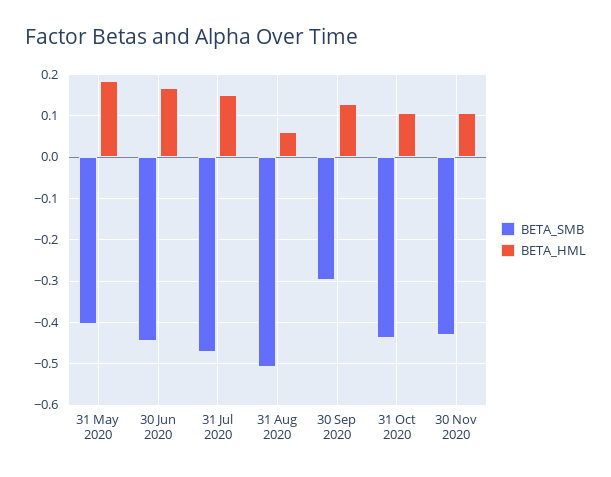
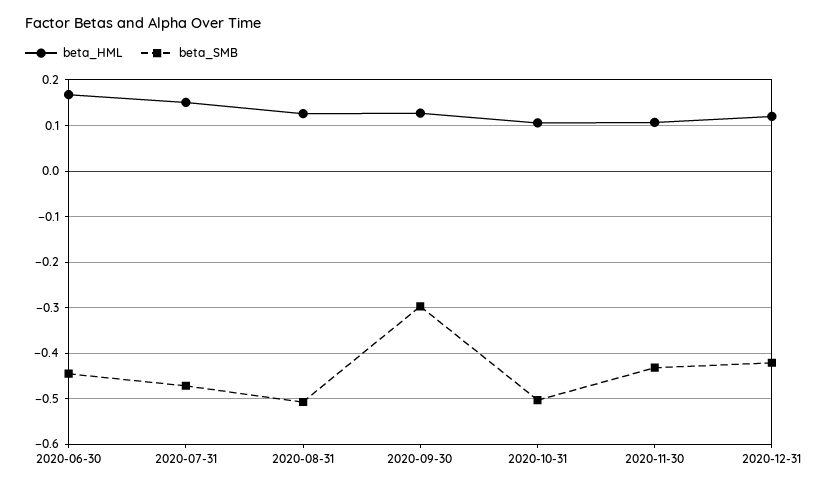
BETA_SMB, 31 May 2020: -0.4 -> none
BETA_HML, 31 May 2020: 0.18 -> none
BETA_HML, 31 Aug 2020: 0.06 -> 0.12
BETA_SMB, 31 Oct 2020: -0.44 -> -0.5
BETA_HML, 2020-12-31: none -> 0.12
BETA_SMB, 2020-12-31: none -> -0.42

